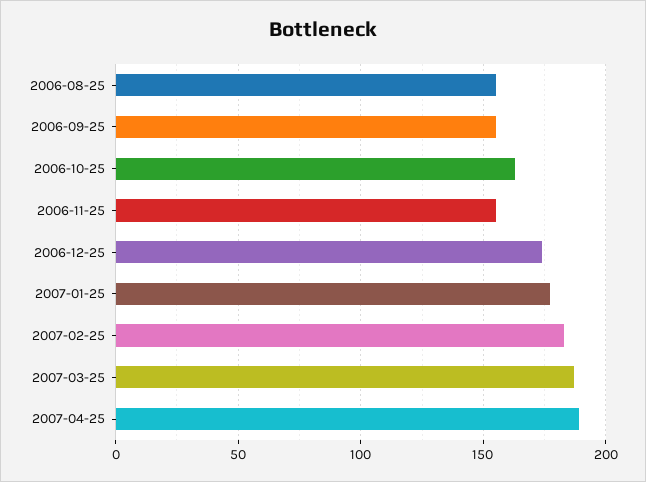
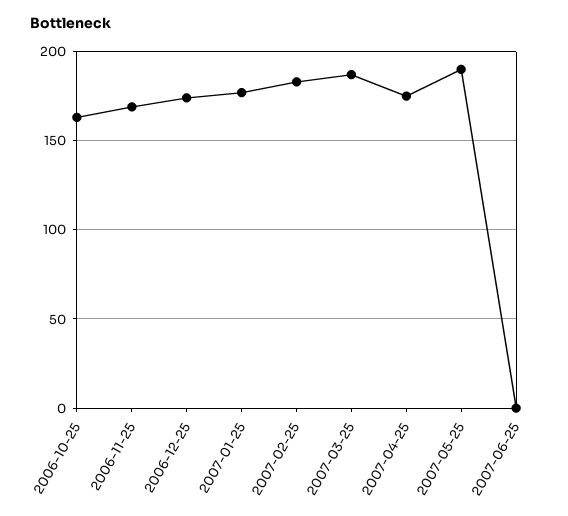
2006-08-25: 155 -> none
2006-09-25: 155 -> none
2006-11-25: 155 -> 170
2007-04-25: 190 -> 175
2007-05-25: none -> 190
2007-06-25: none -> 0

